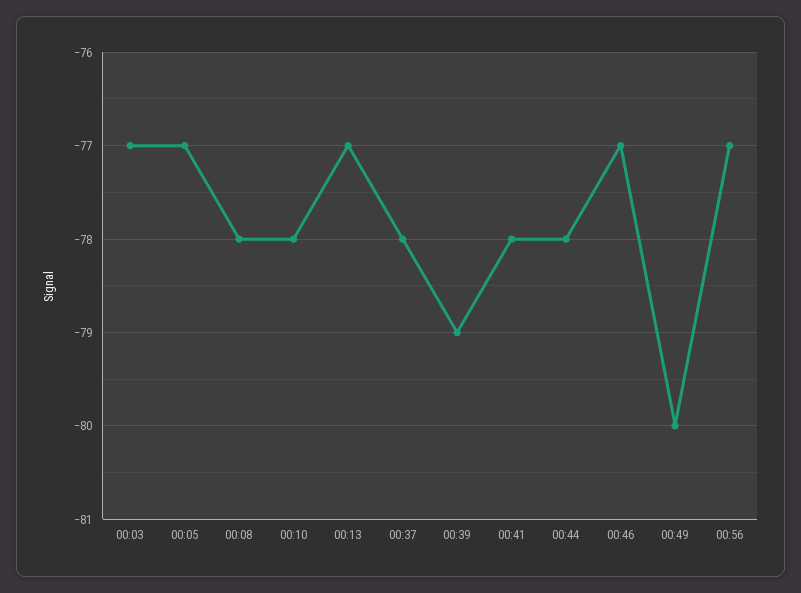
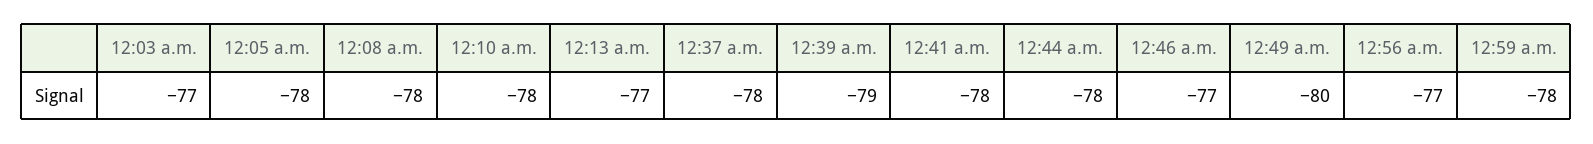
00:05: -77 -> -78
12:59 a.m.: none -> -78

